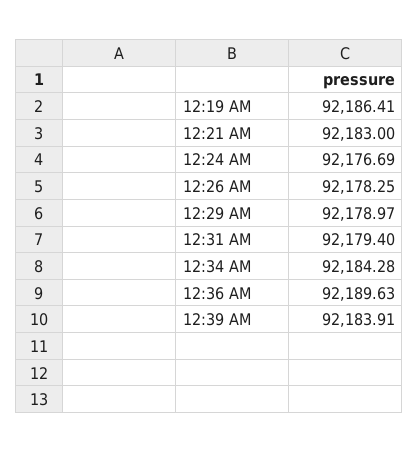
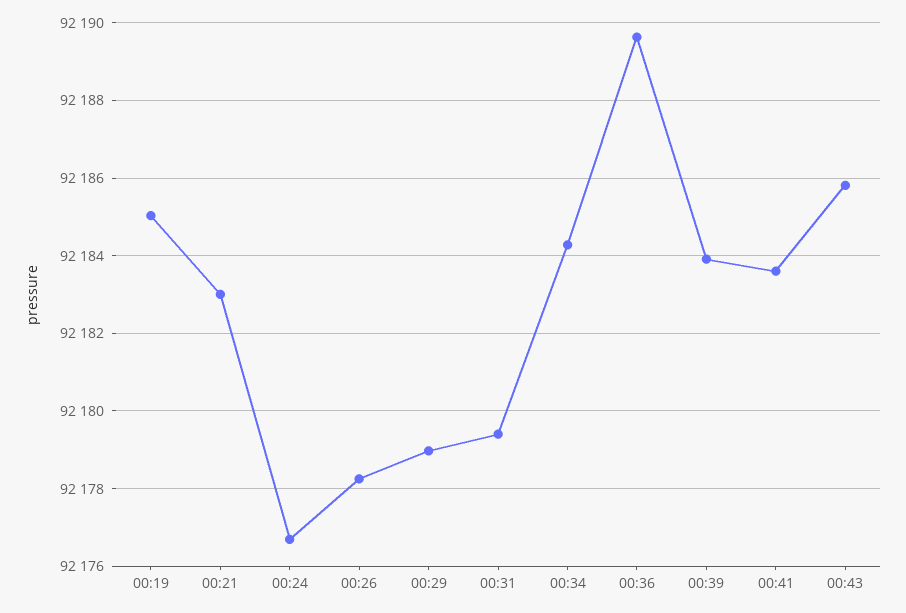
12:19 AM: 92186.41 -> 92185
00:41: none -> 92183.6
00:43: none -> 92185.8

